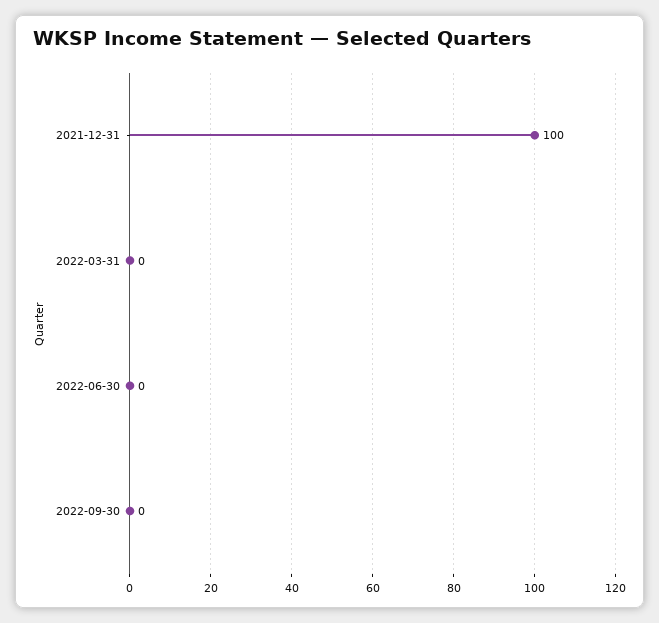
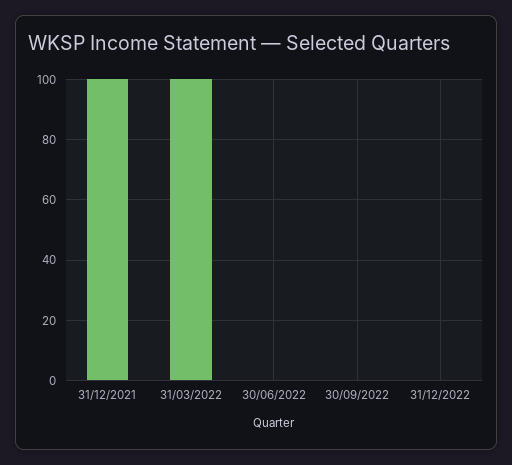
2022-03-31: 0 -> 100
31/12/2022: none -> 0

